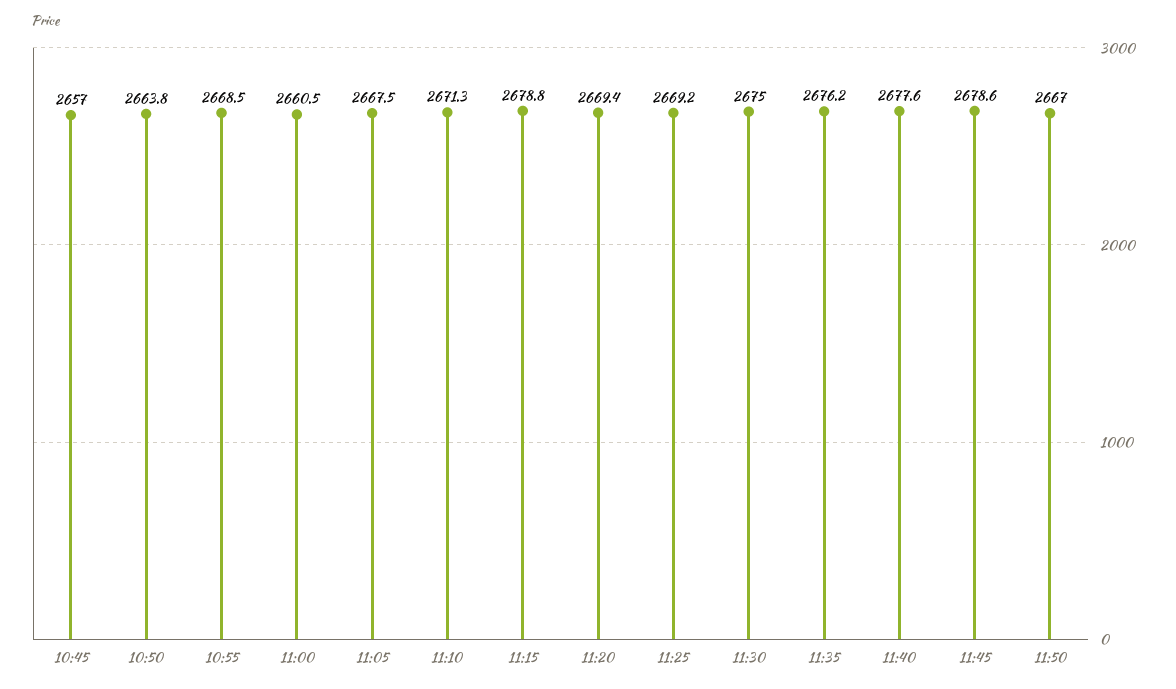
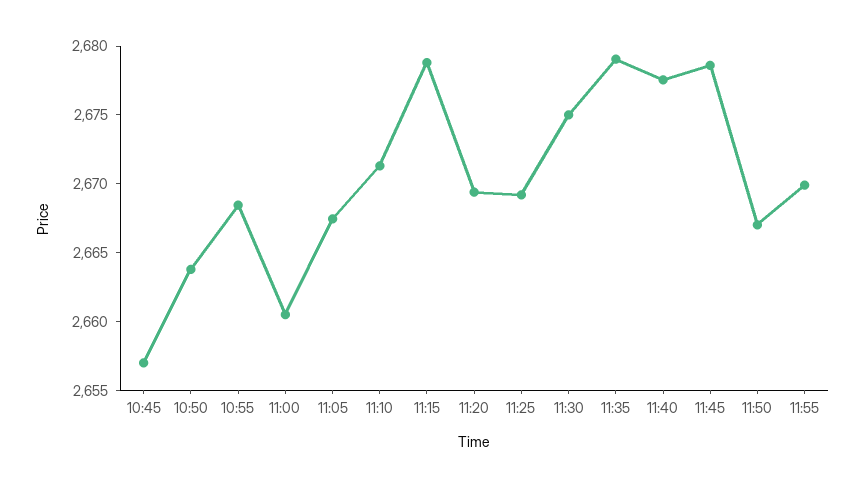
11:35: 2676.2 -> 2679
11:55: none -> 2670

